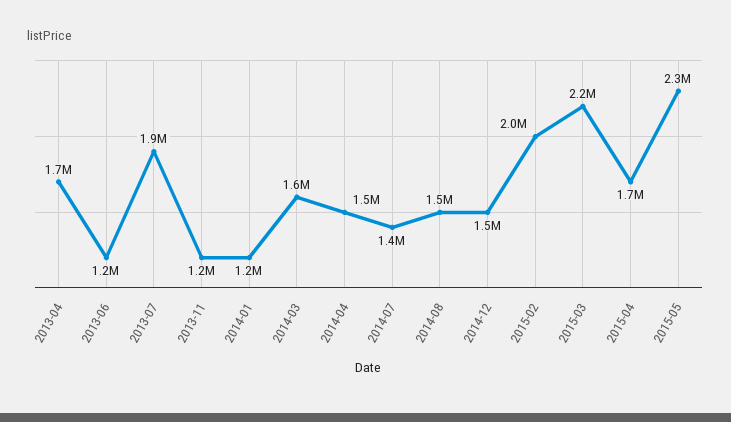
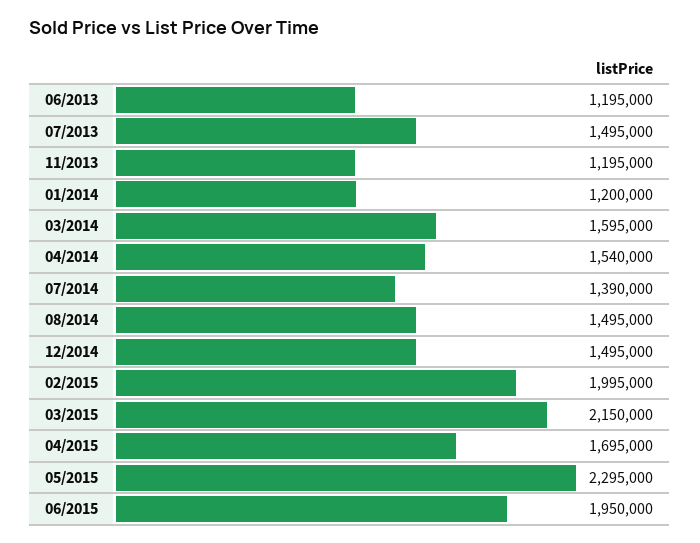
2013-04: 1700000 -> none
2013-07: 1900000 -> 1495000
06/2015: none -> 1950000

